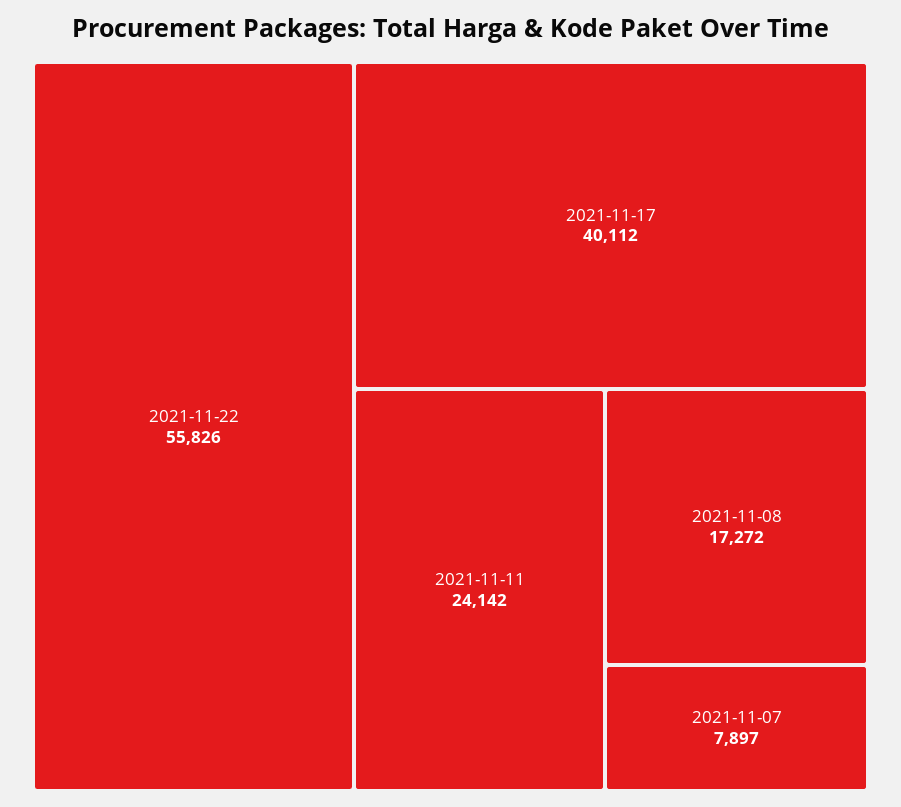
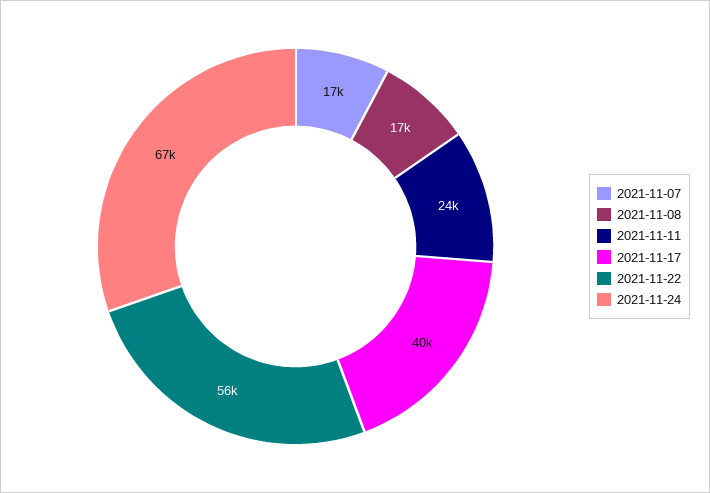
2021-11-07: 7897 -> 17000
2021-11-24: none -> 67000

